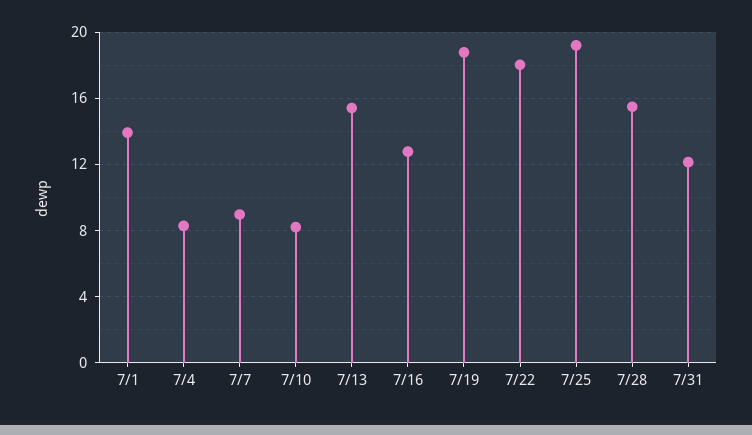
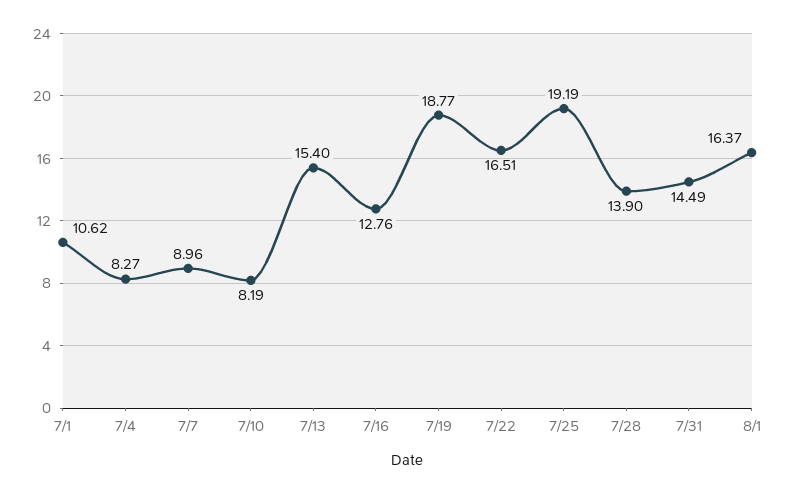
7/1: 14 -> 10.62
7/22: 18 -> 16.51
7/28: 15.5 -> 13.9
7/31: 12 -> 14.49
8/1: none -> 16.37

